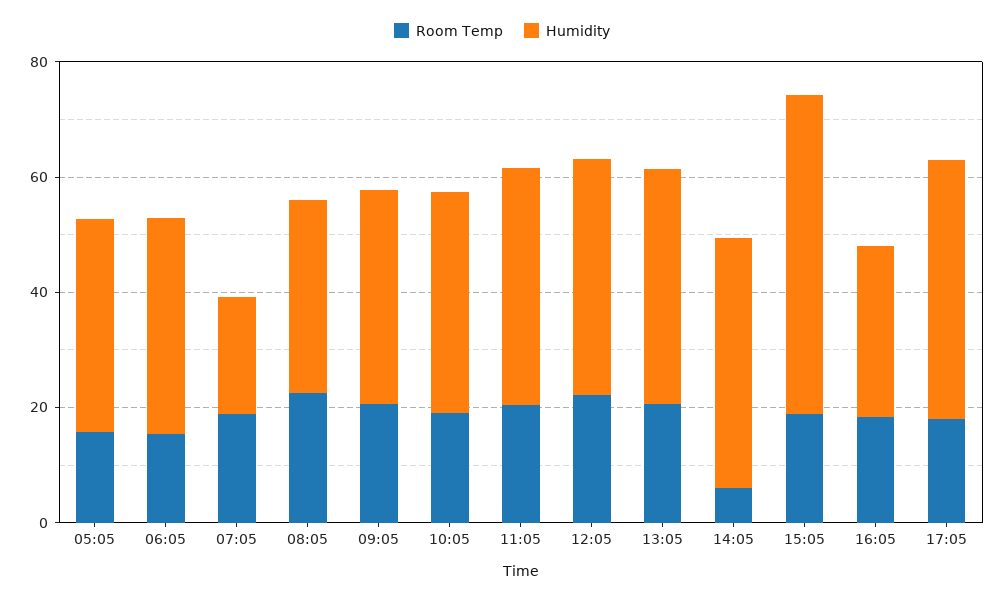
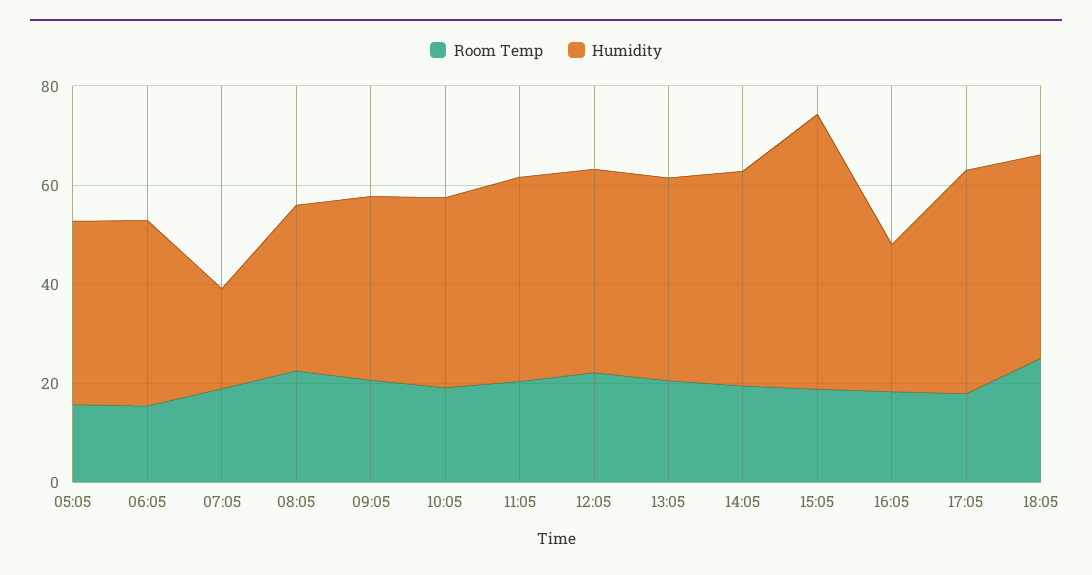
Room Temp, 14:05: 5 -> 20
Room Temp, 18:05: none -> 25
Humidity, 18:05: none -> 40

